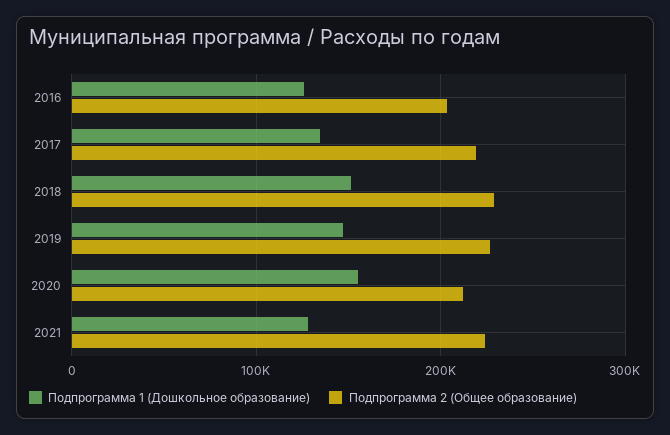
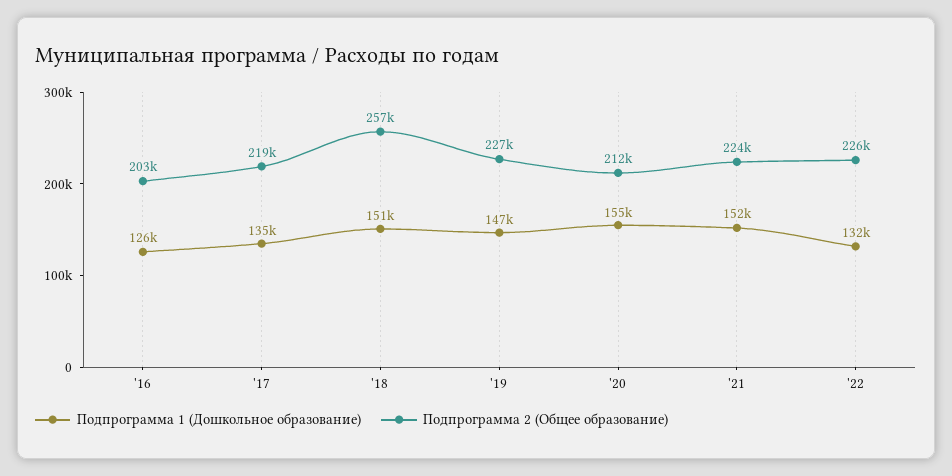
Подпрограмма 2 (Общее образование), 2018: 230000 -> 257000
Подпрограмма 1 (Дошкольное образование), 2021: 130000 -> 152000
Подпрограмма 1 (Дошкольное образование), '22: none -> 132000
Подпрограмма 2 (Общее образование), '22: none -> 226000

